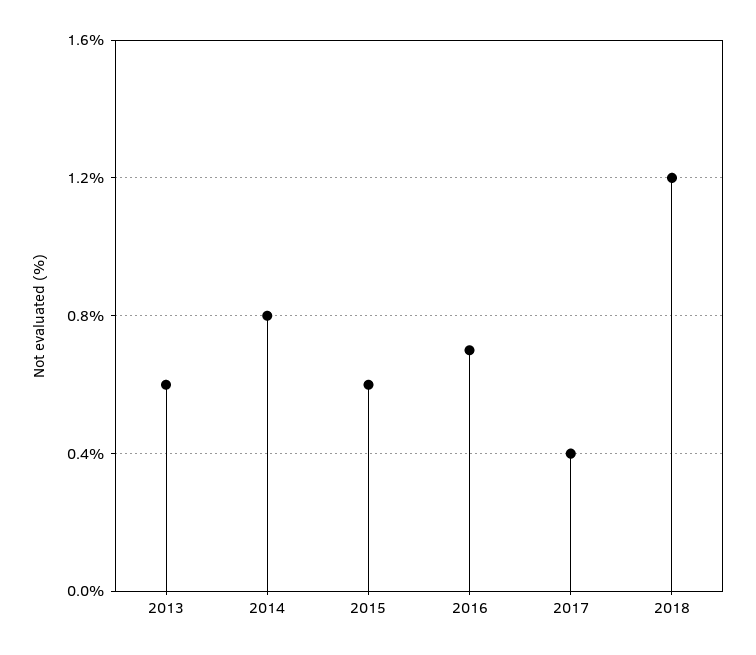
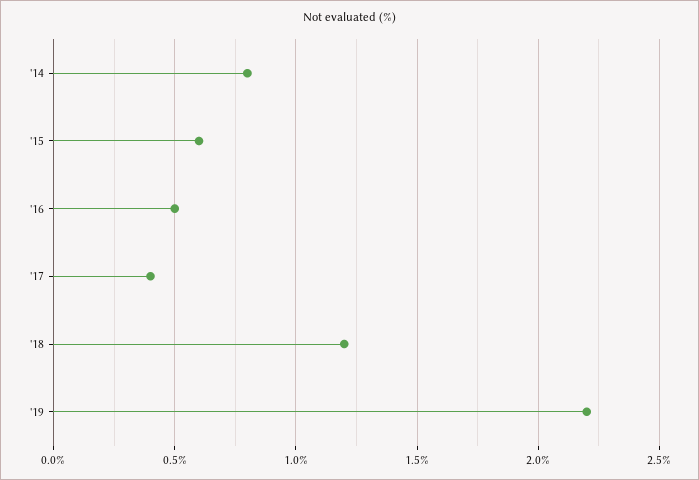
2013: 0.6 -> none
2016: 0.7 -> 0.5
'19: none -> 2.2

